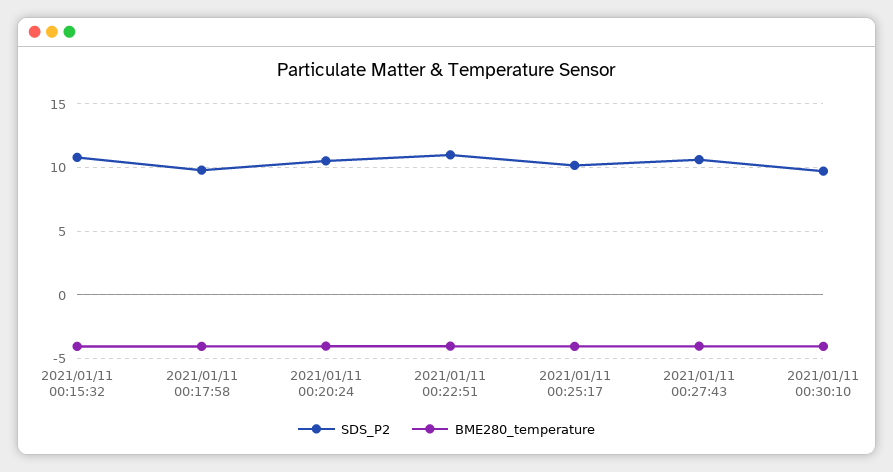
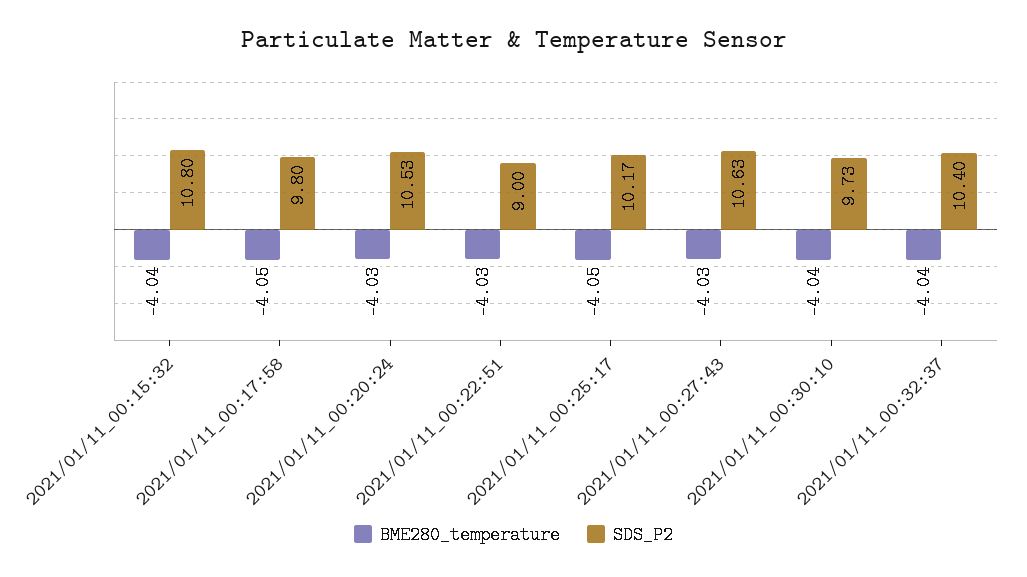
SDS_P2, 2021/01/11 00:22:51: 11 -> 9
BME280_temperature, 2021/01/11_00:32:37: none -> -4.04
SDS_P2, 2021/01/11_00:32:37: none -> 10.4

